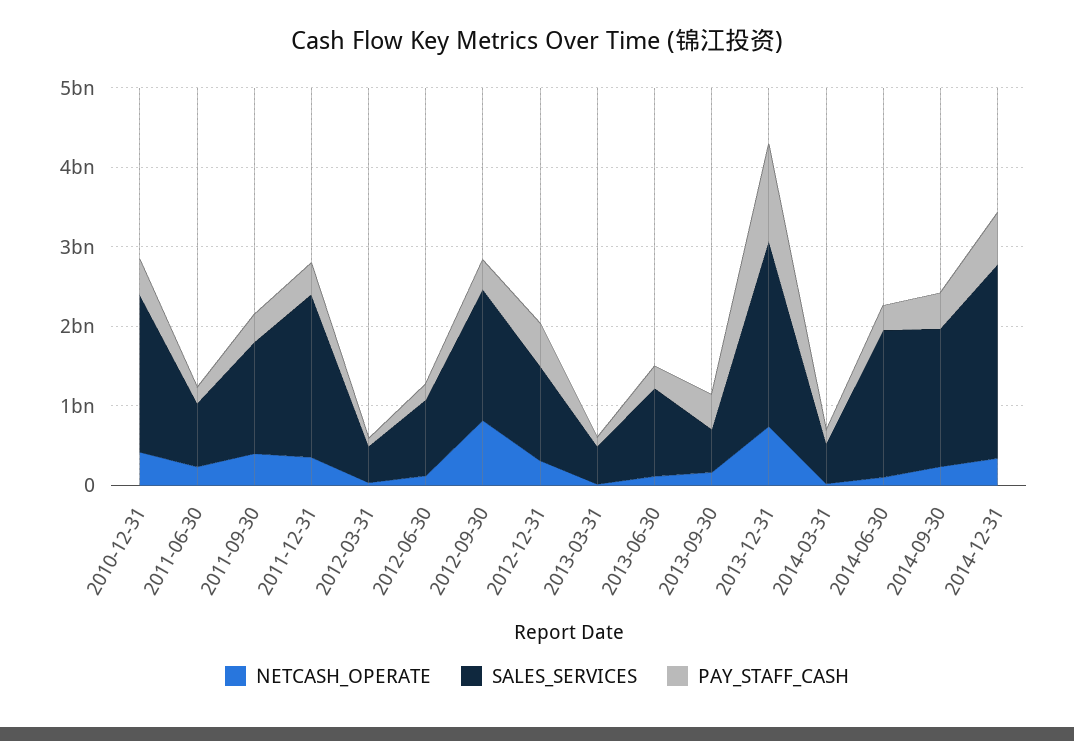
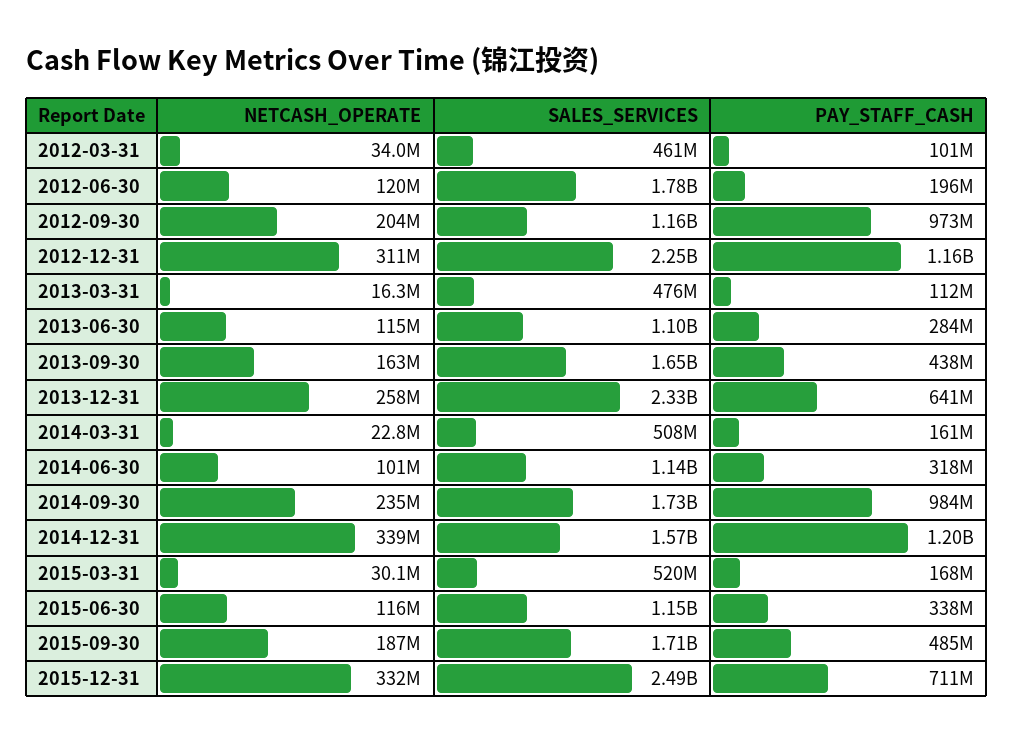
NETCASH_OPERATE, 2010-12-31: 400000000 -> none
SALES_SERVICES, 2010-12-31: 2000000000 -> none
PAY_STAFF_CASH, 2010-12-31: 400000000 -> none
NETCASH_OPERATE, 2011-06-30: 200000000 -> none
SALES_SERVICES, 2011-06-30: 800000000 -> none
PAY_STAFF_CASH, 2011-06-30: 200000000 -> none
NETCASH_OPERATE, 2011-09-30: 400000000 -> none
SALES_SERVICES, 2011-09-30: 1400000000 -> none
PAY_STAFF_CASH, 2011-09-30: 400000000 -> none
NETCASH_OPERATE, 2011-12-31: 400000000 -> none
SALES_SERVICES, 2011-12-31: 2000000000 -> none
PAY_STAFF_CASH, 2011-12-31: 400000000 -> none
SALES_SERVICES, 2012-06-30: 1000000000 -> 1780000000
NETCASH_OPERATE, 2012-09-30: 800000000 -> 204000000
SALES_SERVICES, 2012-09-30: 1600000000 -> 1160000000
PAY_STAFF_CASH, 2012-09-30: 400000000 -> 973000000
SALES_SERVICES, 2012-12-31: 1200000000 -> 2250000000
PAY_STAFF_CASH, 2012-12-31: 600000000 -> 1160000000
SALES_SERVICES, 2013-09-30: 600000000 -> 1650000000
NETCASH_OPERATE, 2013-12-31: 800000000 -> 258000000
PAY_STAFF_CASH, 2013-12-31: 1200000000 -> 641000000
SALES_SERVICES, 2014-06-30: 1800000000 -> 1140000000
PAY_STAFF_CASH, 2014-09-30: 400000000 -> 984000000
SALES_SERVICES, 2014-12-31: 2400000000 -> 1570000000
PAY_STAFF_CASH, 2014-12-31: 600000000 -> 1200000000
NETCASH_OPERATE, 2015-03-31: none -> 30100000
SALES_SERVICES, 2015-03-31: none -> 520000000
PAY_STAFF_CASH, 2015-03-31: none -> 168000000
NETCASH_OPERATE, 2015-06-30: none -> 116000000
SALES_SERVICES, 2015-06-30: none -> 1150000000
PAY_STAFF_CASH, 2015-06-30: none -> 338000000
NETCASH_OPERATE, 2015-09-30: none -> 187000000
SALES_SERVICES, 2015-09-30: none -> 1710000000
PAY_STAFF_CASH, 2015-09-30: none -> 485000000
NETCASH_OPERATE, 2015-12-31: none -> 332000000
SALES_SERVICES, 2015-12-31: none -> 2490000000
PAY_STAFF_CASH, 2015-12-31: none -> 711000000

